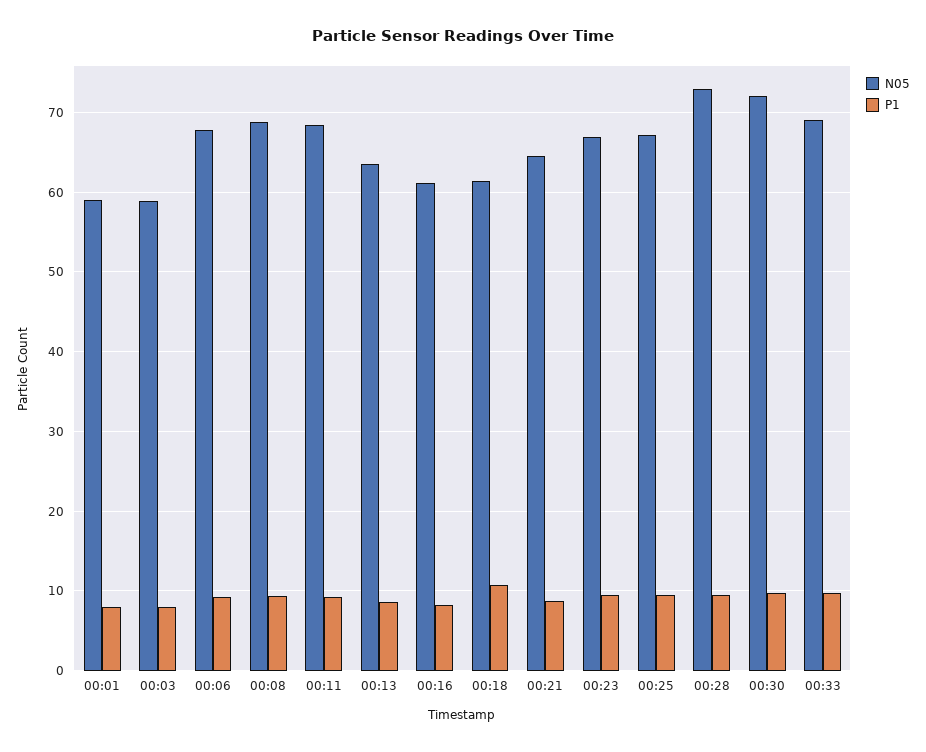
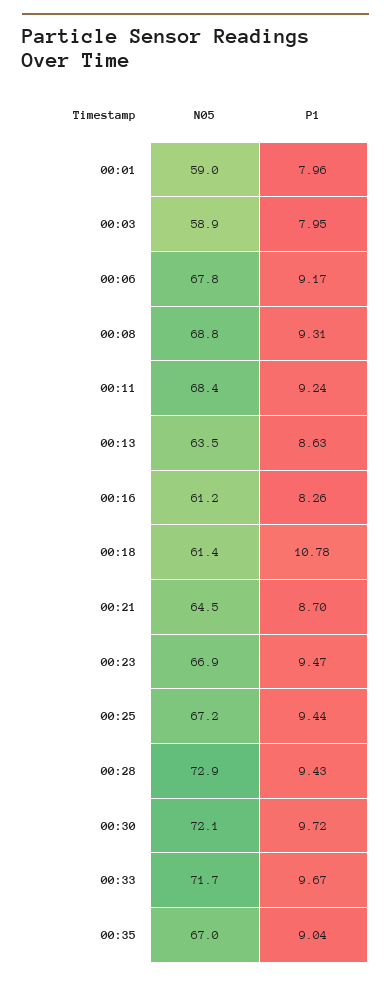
N05, 00:33: 69 -> 71.7
N05, 00:35: none -> 67
P1, 00:35: none -> 9.04

